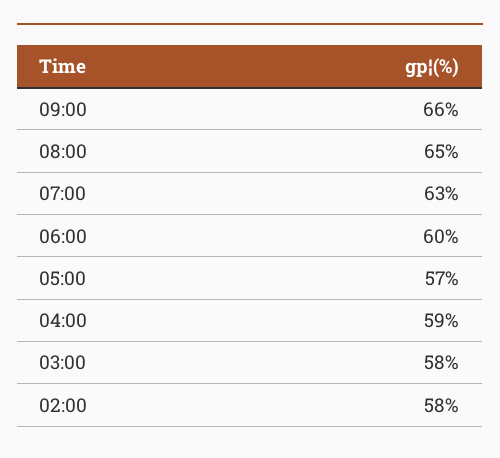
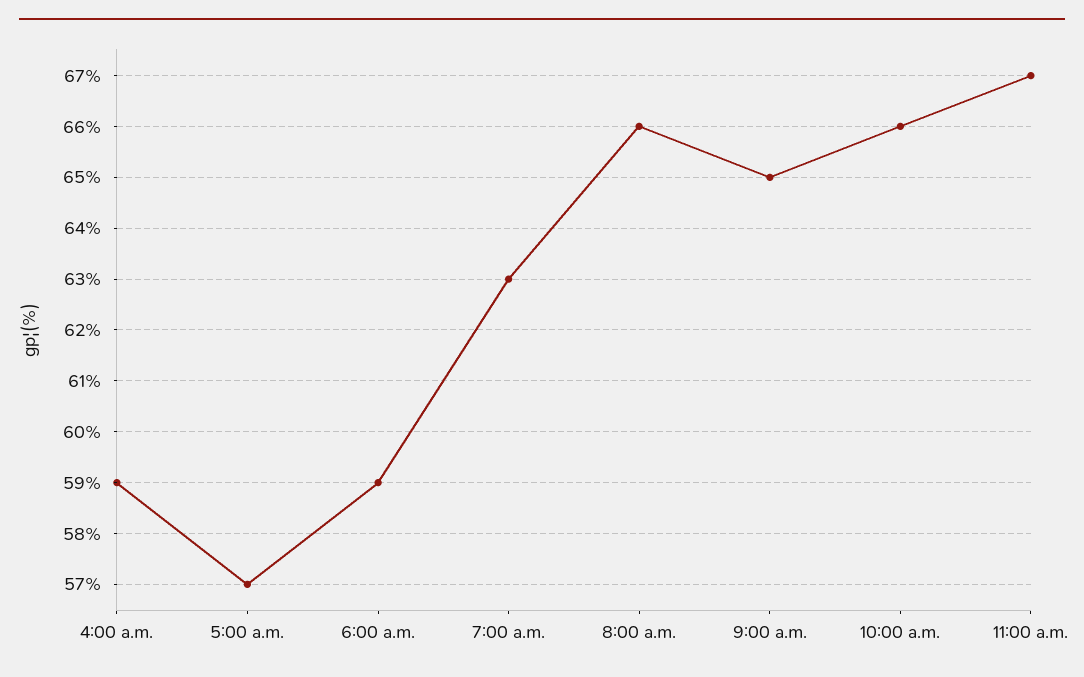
09:00: 66 -> 65
08:00: 65 -> 66
06:00: 60 -> 59
03:00: 58 -> none
02:00: 58 -> none
10:00 a.m.: none -> 66
11:00 a.m.: none -> 67

